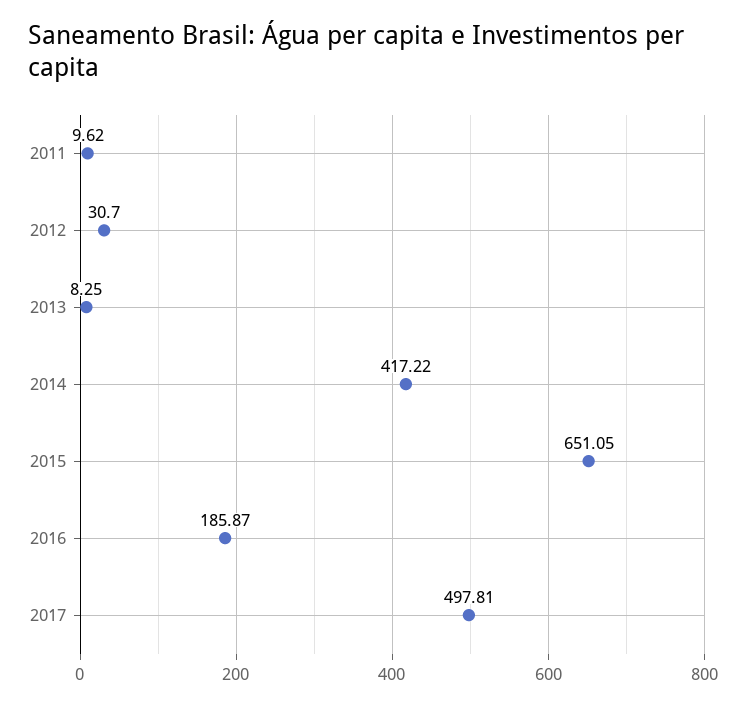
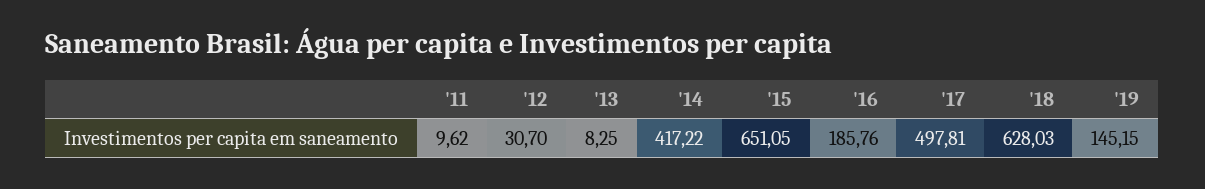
2016: 185.87 -> 185.76
'18: none -> 628.03
'19: none -> 145.15

